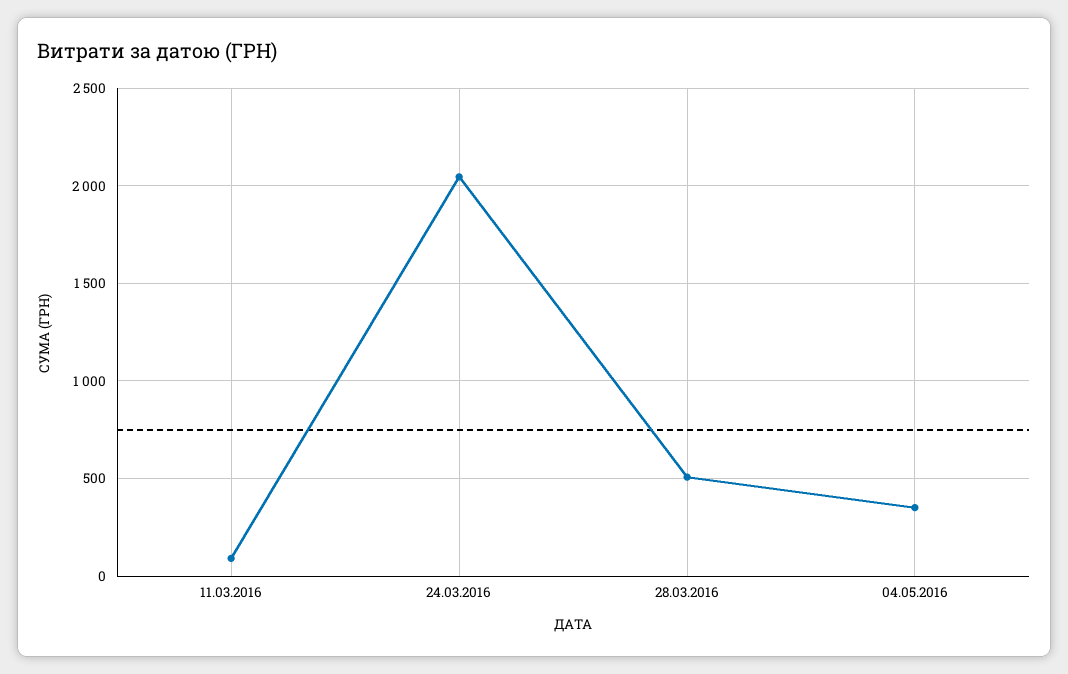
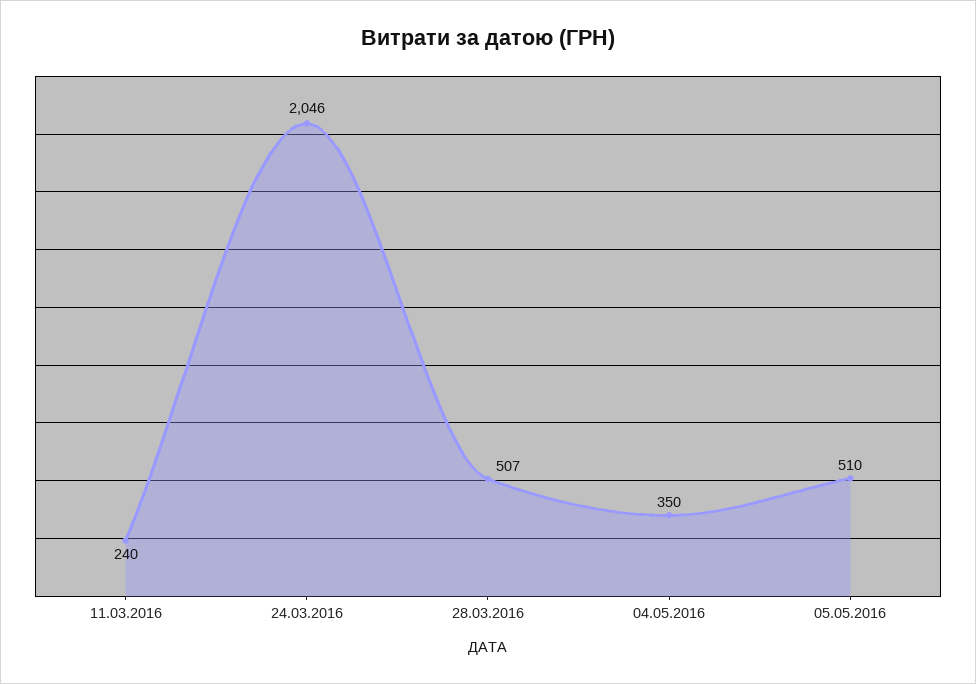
11.03.2016: 100 -> 240
05.05.2016: none -> 510

